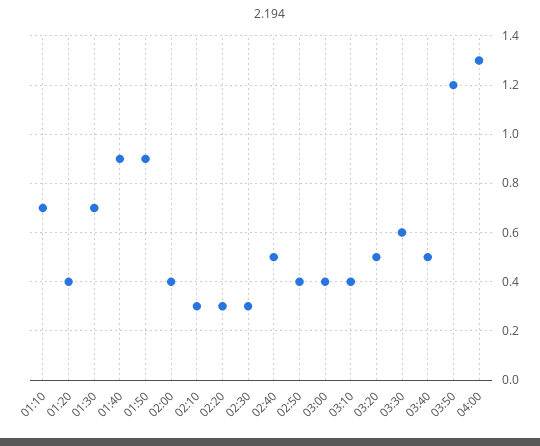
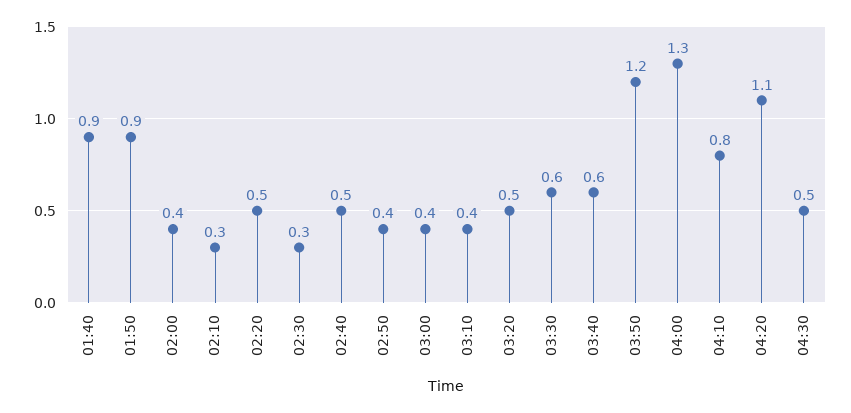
01:10: 0.7 -> none
01:20: 0.4 -> none
01:30: 0.7 -> none
02:20: 0.3 -> 0.5
03:40: 0.5 -> 0.6
04:10: none -> 0.8
04:20: none -> 1.1
04:30: none -> 0.5

